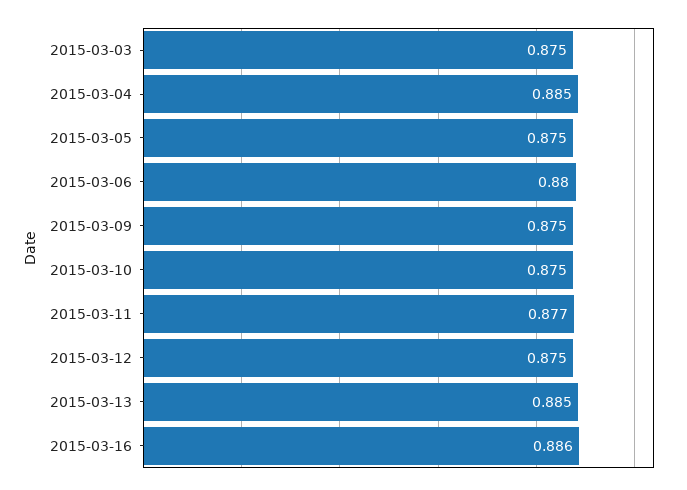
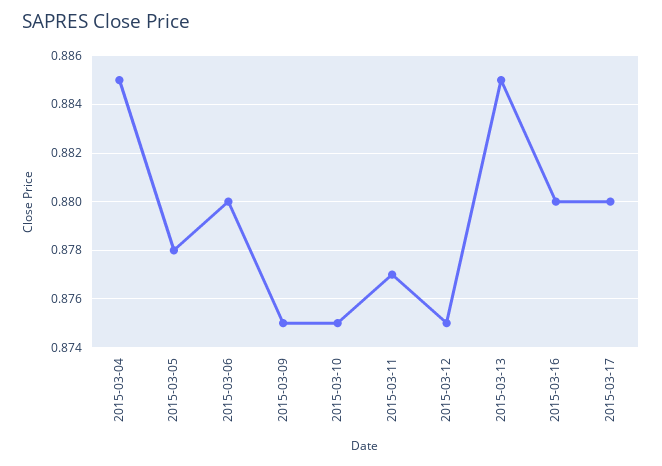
2015-03-03: 0.875 -> none
2015-03-05: 0.875 -> 0.878
2015-03-16: 0.886 -> 0.88
2015-03-17: none -> 0.88

